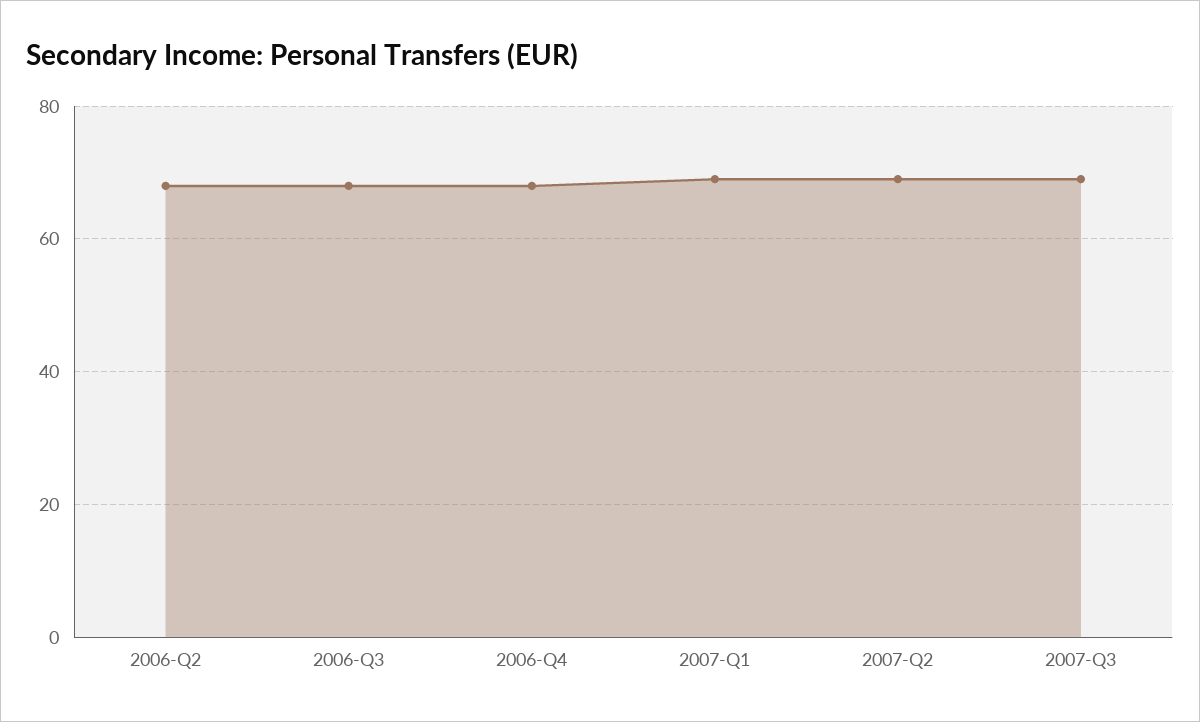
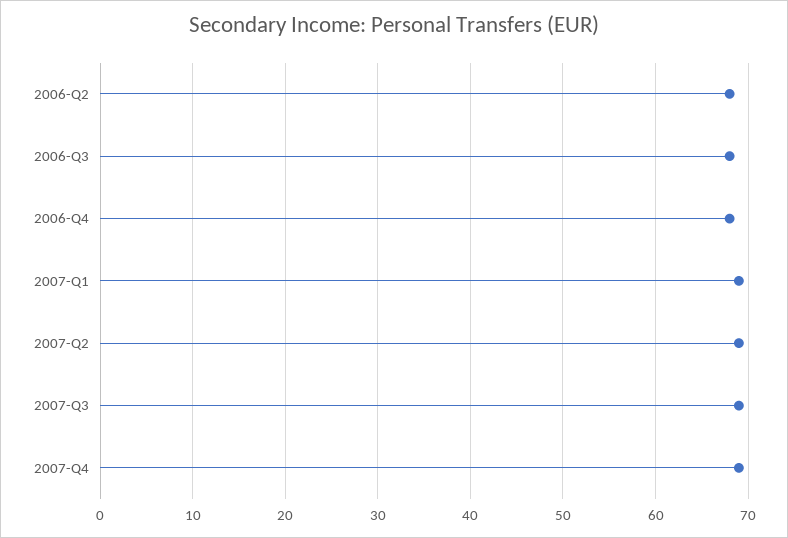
2007-Q4: none -> 69

